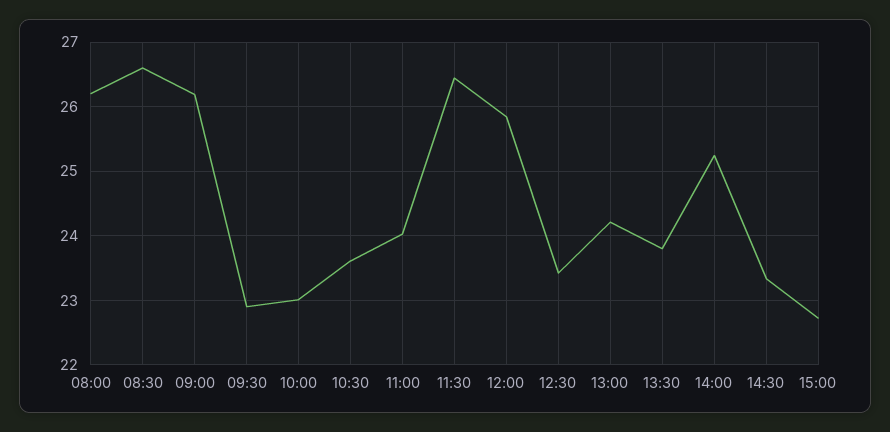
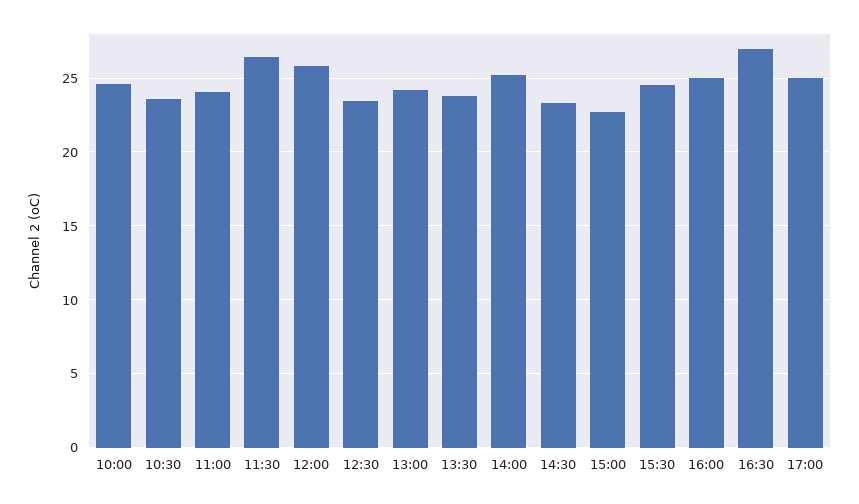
08:00: 26.2 -> none
08:30: 26.6 -> none
09:00: 26.2 -> none
09:30: 22.9 -> none
10:00: 23 -> 24.5
15:30: none -> 24.5
16:00: none -> 25
16:30: none -> 27
17:00: none -> 25

